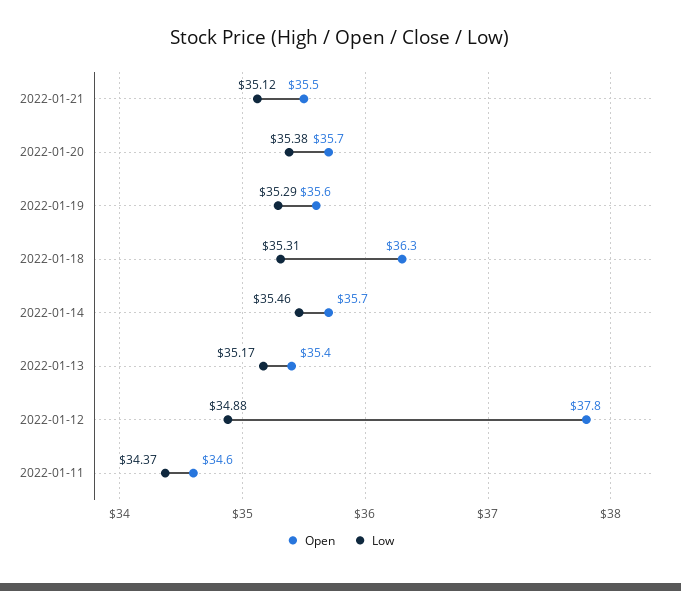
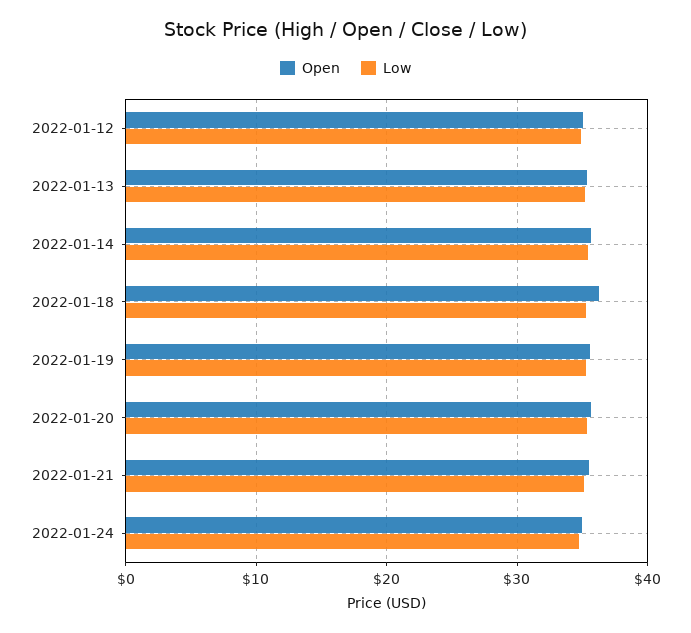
Open, 2022-01-12: 37.8 -> 35
Open, 2022-01-11: 34.6 -> none
Low, 2022-01-11: 34.37 -> none
Open, 2022-01-24: none -> 35
Low, 2022-01-24: none -> 35

